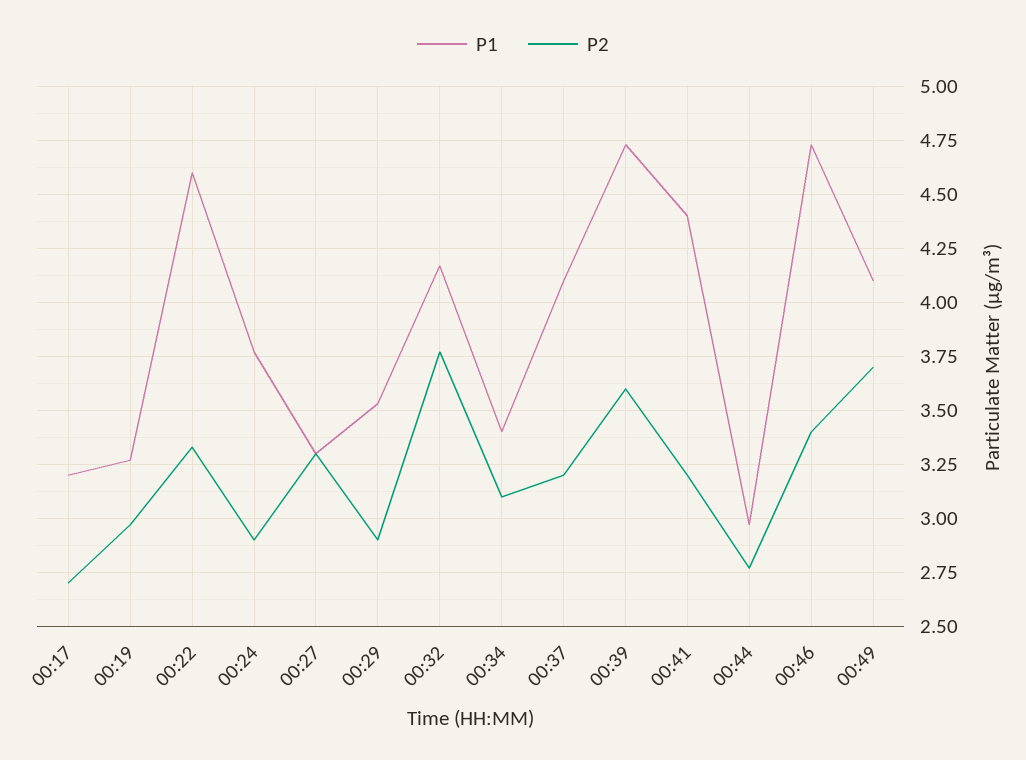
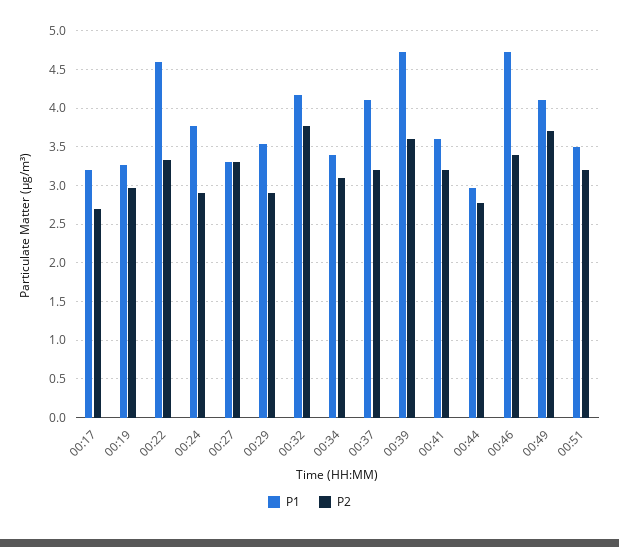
P1, 00:41: 4.4 -> 3.6
P1, 00:51: none -> 3.5
P2, 00:51: none -> 3.2

